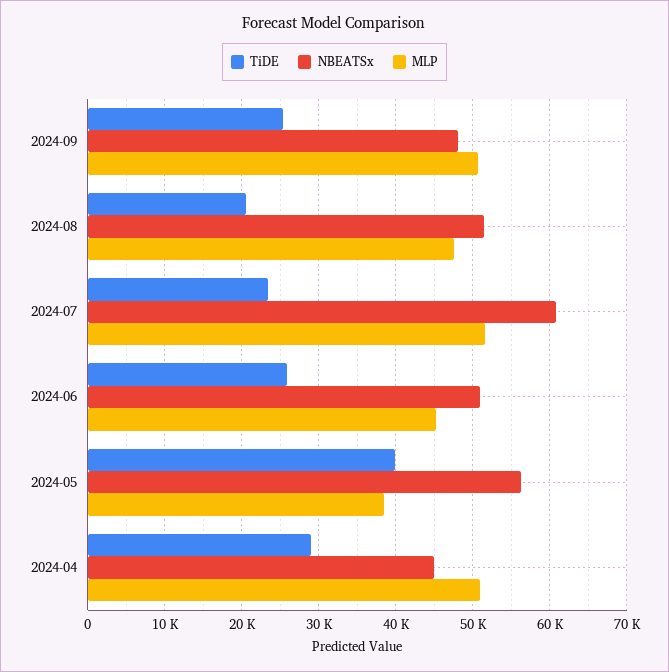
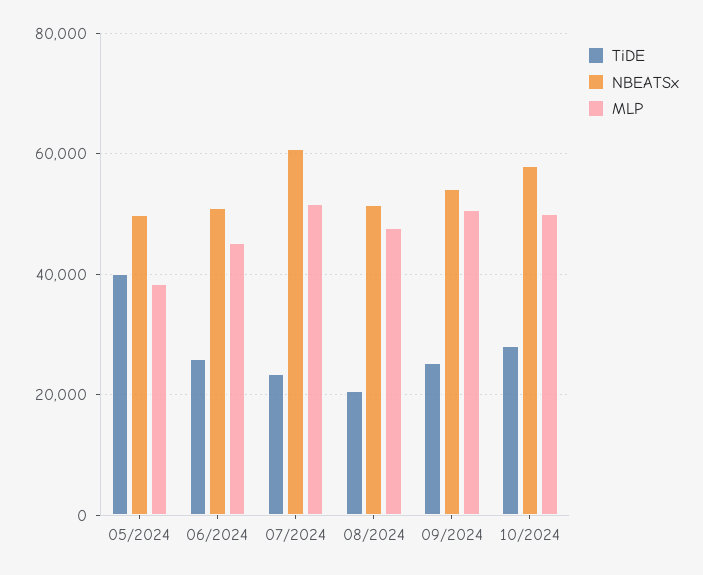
NBEATSx, 2024-09: 48000 -> 54000
NBEATSx, 2024-05: 56000 -> 50000
TiDE, 2024-04: 29000 -> none
NBEATSx, 2024-04: 45000 -> none
MLP, 2024-04: 51000 -> none
TiDE, 10/2024: none -> 28000
NBEATSx, 10/2024: none -> 58000
MLP, 10/2024: none -> 50000

